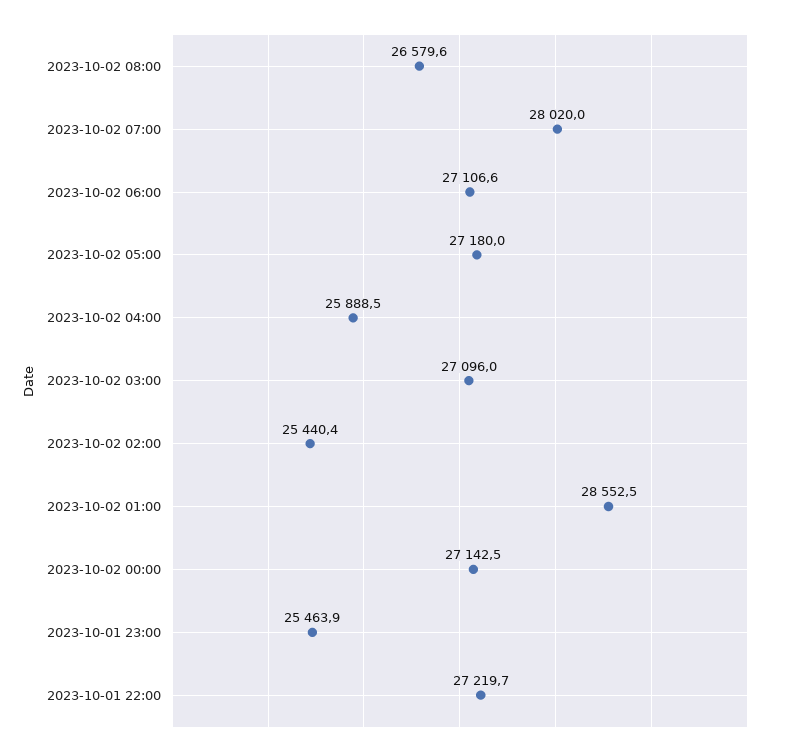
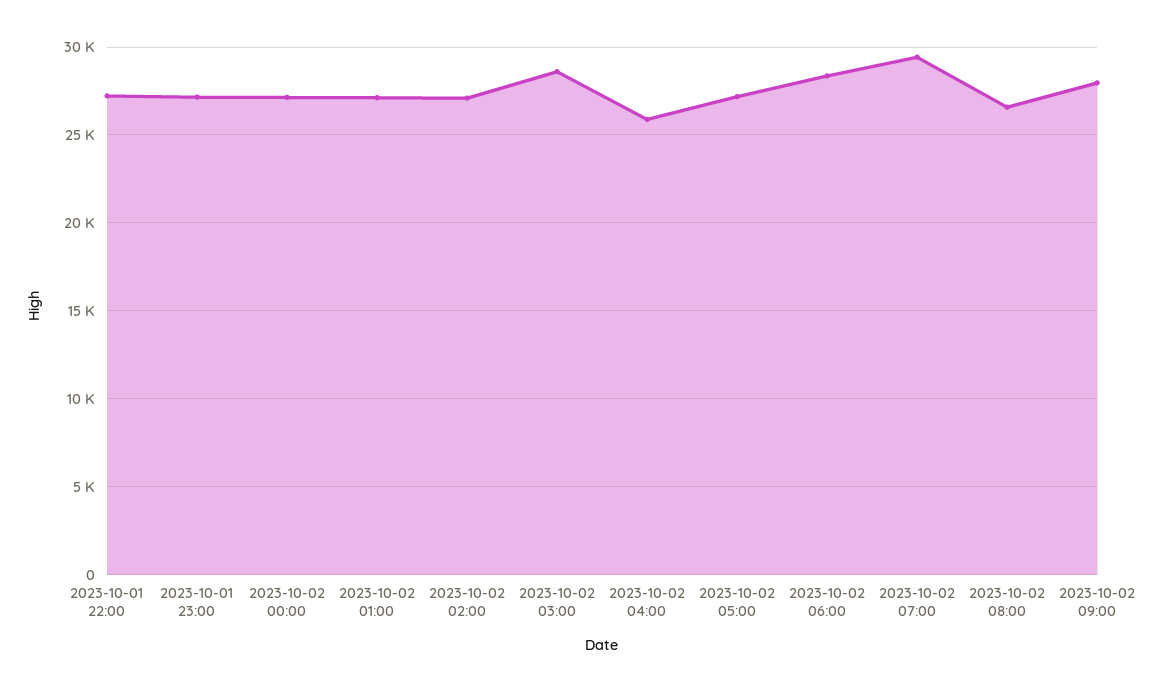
2023-10-02 07:00: 28020 -> 29500
2023-10-02 06:00: 27106.6 -> 28500
2023-10-02 03:00: 27096 -> 28500
2023-10-02 02:00: 25440.4 -> 27000
2023-10-02 01:00: 28552.5 -> 27000
2023-10-01 23:00: 25463.9 -> 27000
2023-10-02 09:00: none -> 28000

